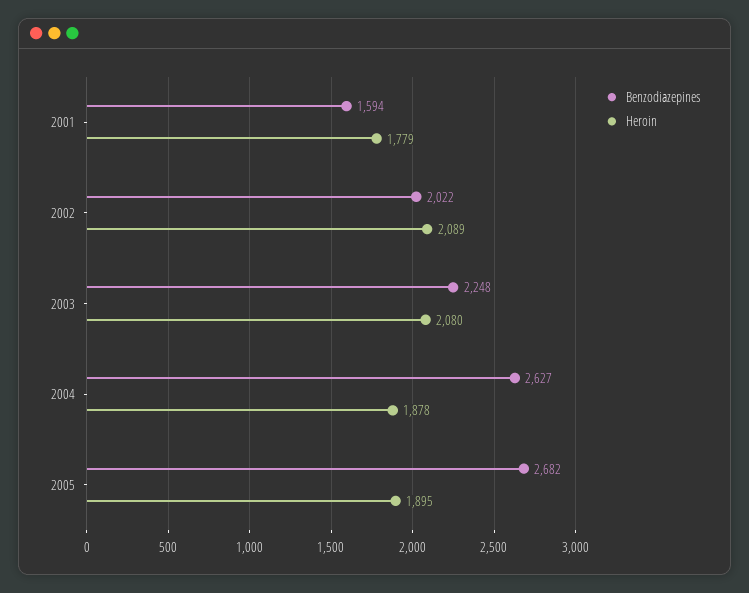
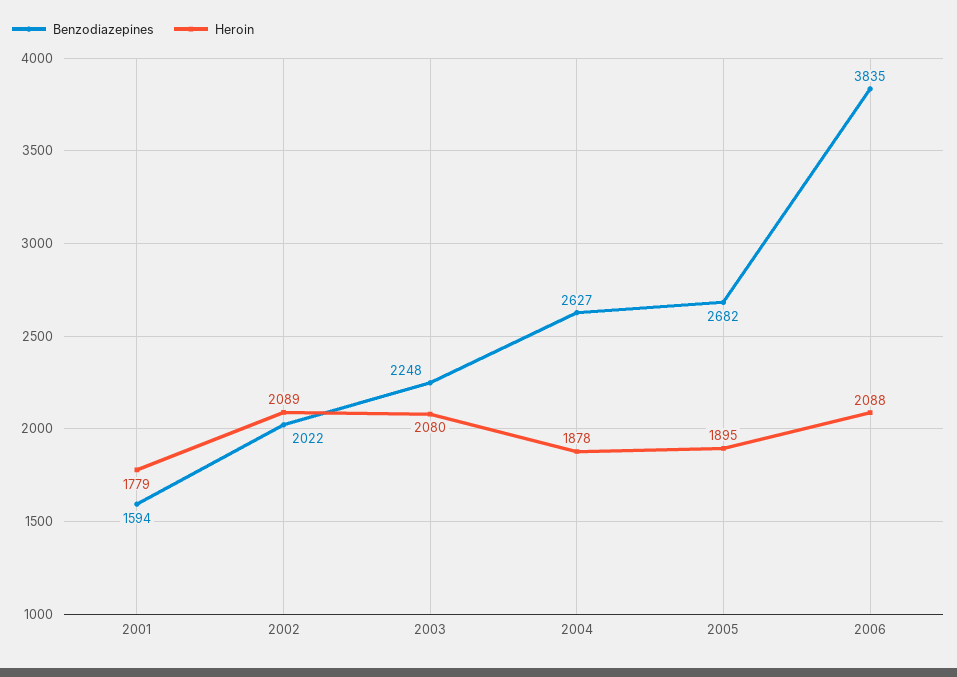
Benzodiazepines, 2006: none -> 3835
Heroin, 2006: none -> 2088

